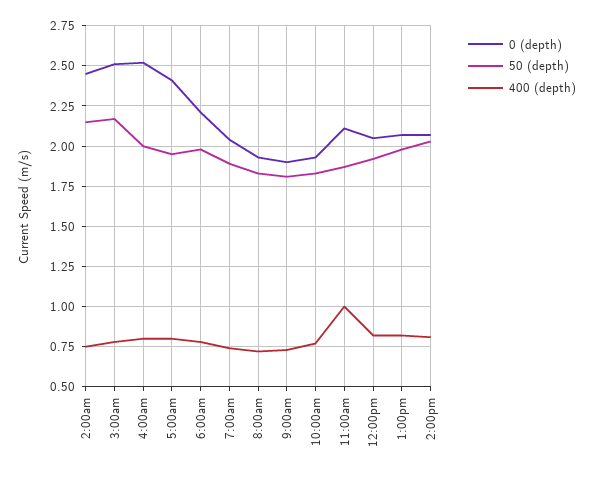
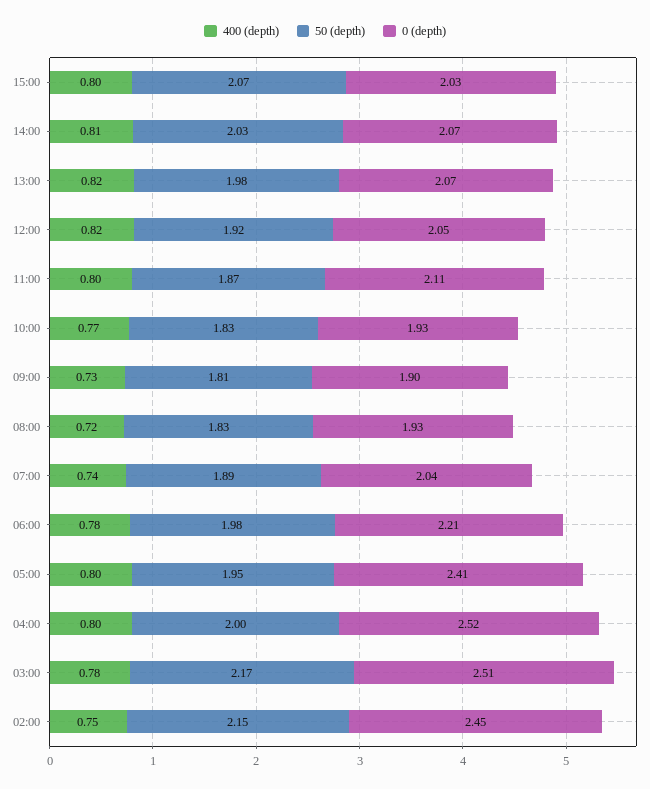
400 (depth), 11:00am: 1 -> 0.8
400 (depth), 15:00: none -> 0.8
50 (depth), 15:00: none -> 2.07
0 (depth), 15:00: none -> 2.03

